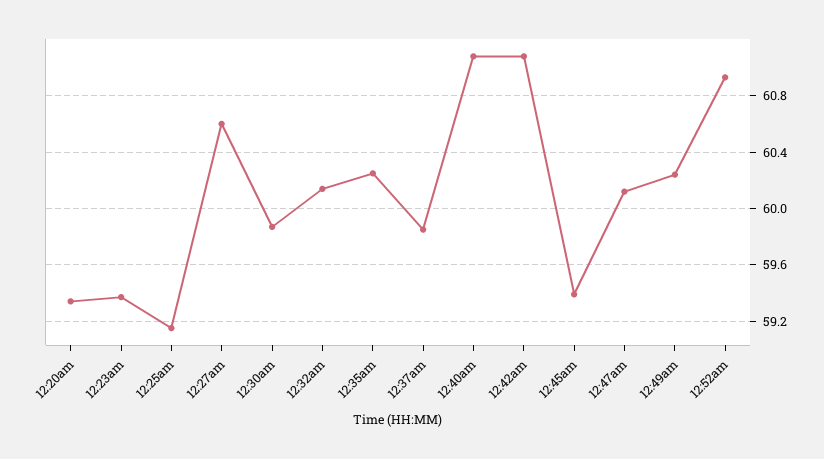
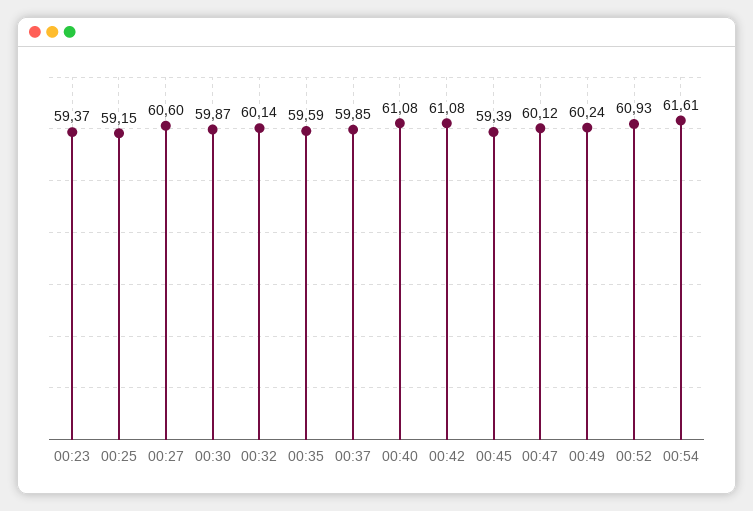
12:20am: 59.35 -> none
12:35am: 60.25 -> 59.59
00:54: none -> 61.61

